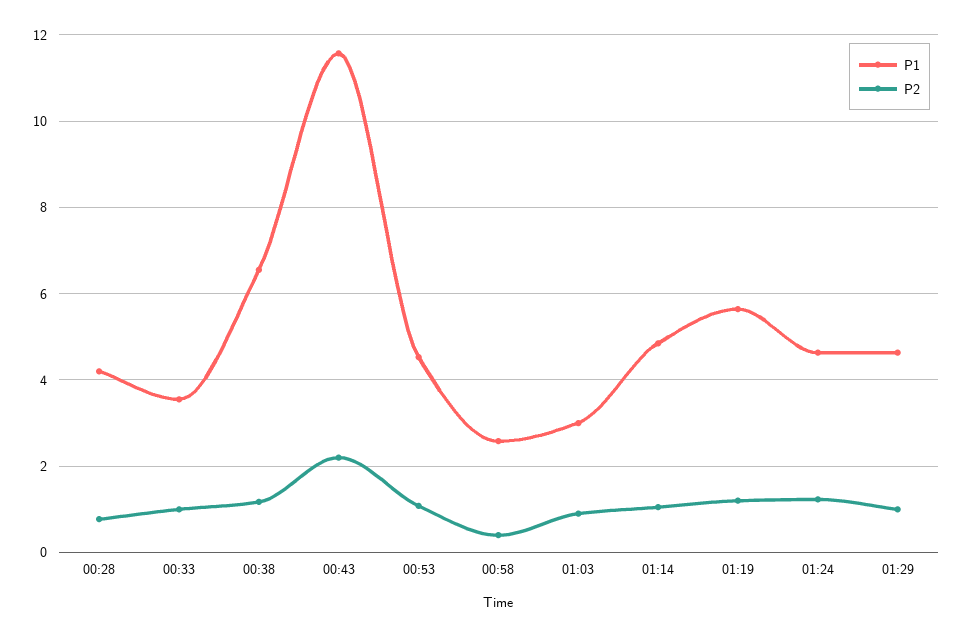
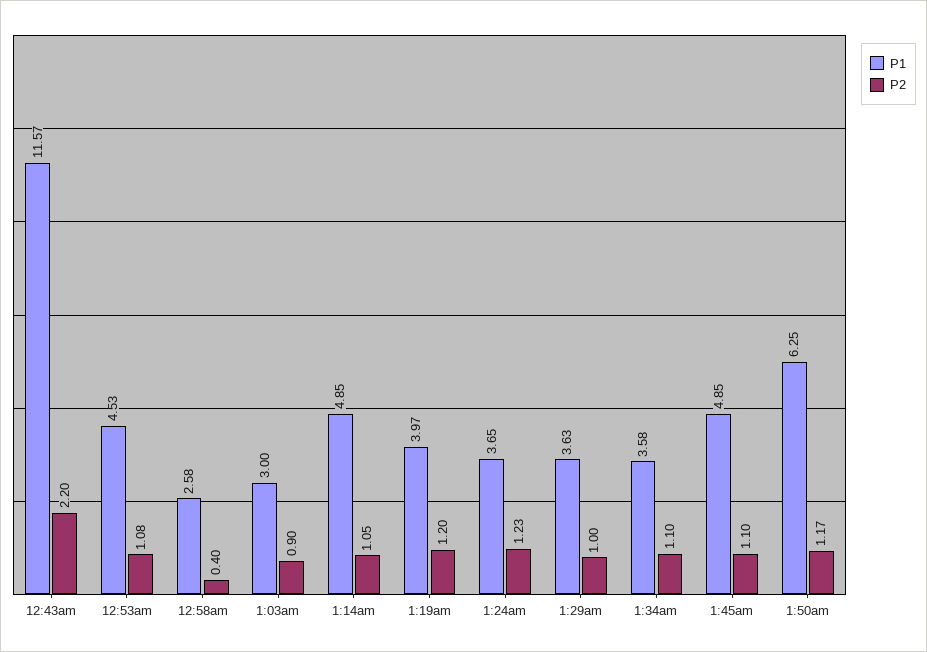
P1, 00:28: 4.2 -> none
P2, 00:28: 0.8 -> none
P1, 00:33: 3.6 -> none
P2, 00:33: 1 -> none
P1, 00:38: 6.6 -> none
P2, 00:38: 1.2 -> none
P1, 01:19: 5.6 -> 3.97
P1, 01:24: 4.6 -> 3.65
P1, 01:29: 4.6 -> 3.63
P1, 1:34am: none -> 3.58
P2, 1:34am: none -> 1.1
P1, 1:45am: none -> 4.85
P2, 1:45am: none -> 1.1
P1, 1:50am: none -> 6.25
P2, 1:50am: none -> 1.17

